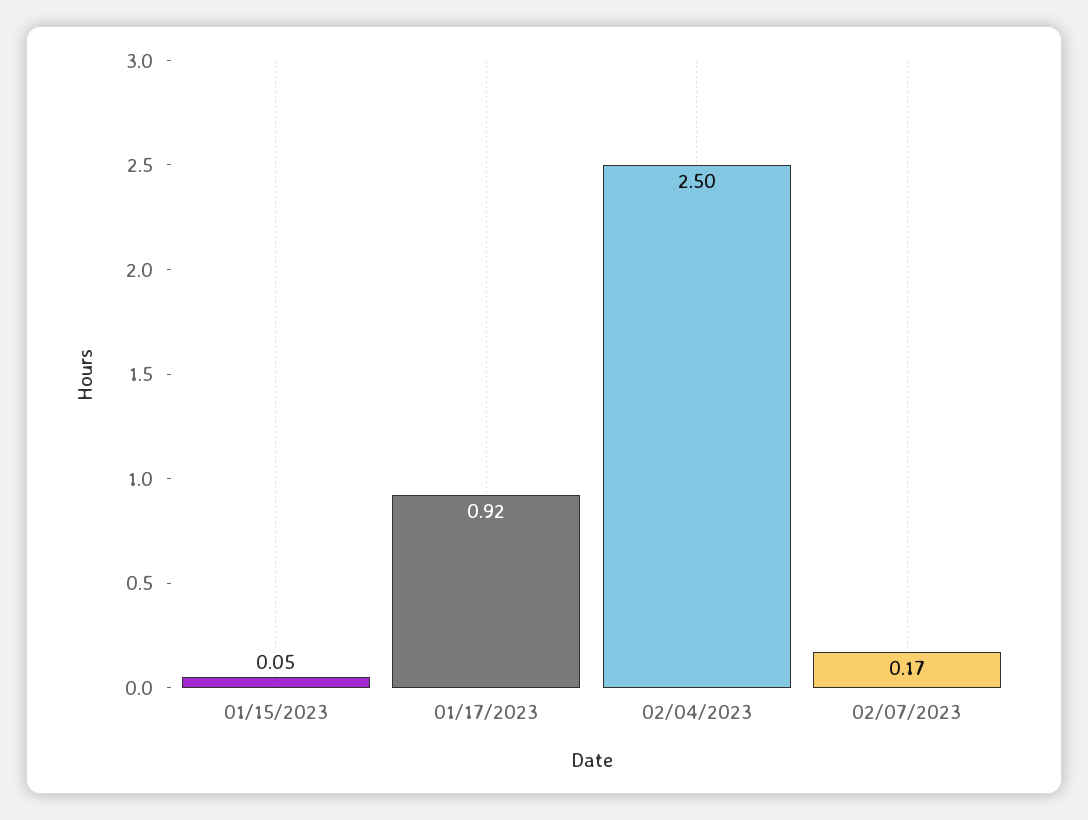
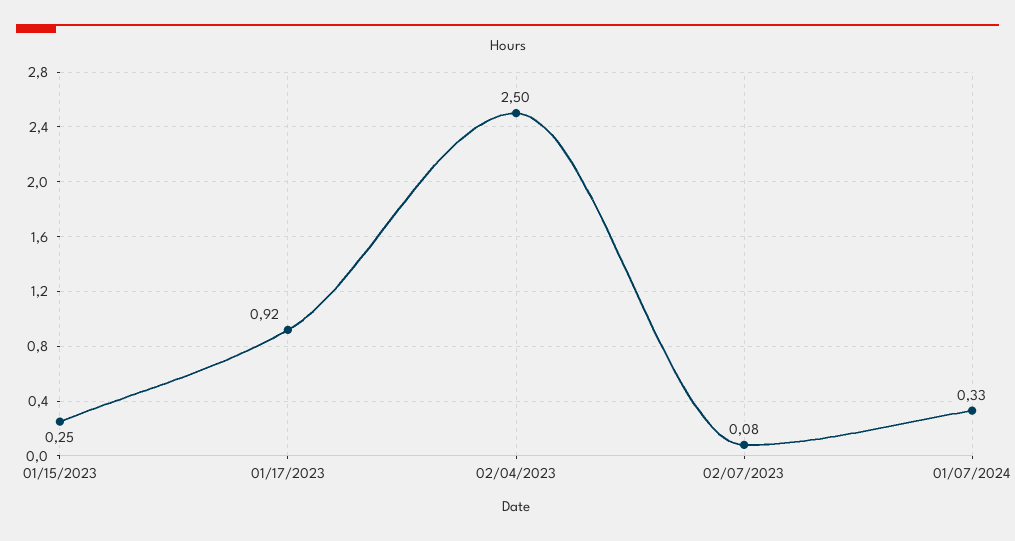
01/15/2023: 0.05 -> 0.25
02/07/2023: 0.17 -> 0.08
01/07/2024: none -> 0.33

